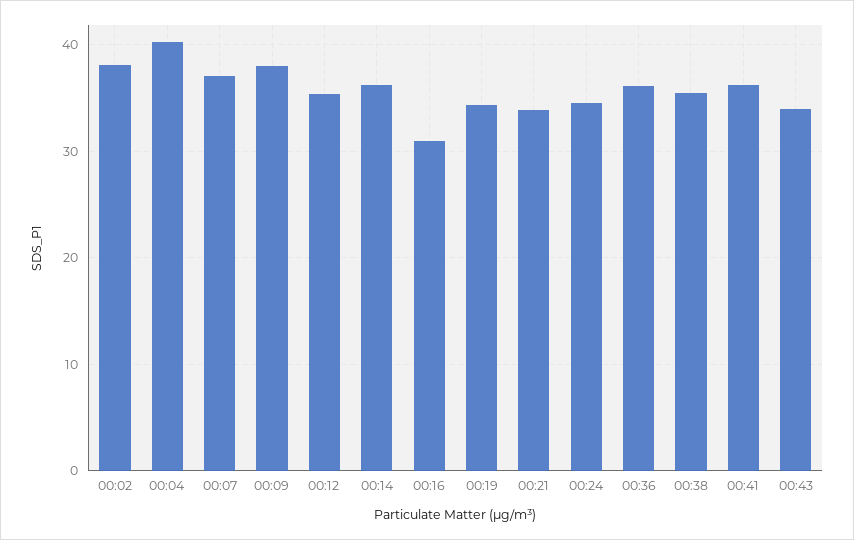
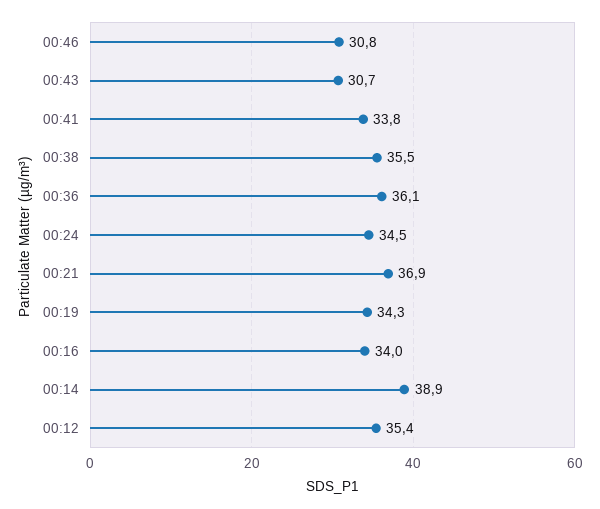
00:02: 38 -> none
00:04: 40 -> none
00:07: 37 -> none
00:09: 38 -> none
00:14: 36 -> 38.9
00:16: 31 -> 34
00:21: 34 -> 36.9
00:41: 36 -> 33.8
00:43: 34 -> 30.7
00:46: none -> 30.8

